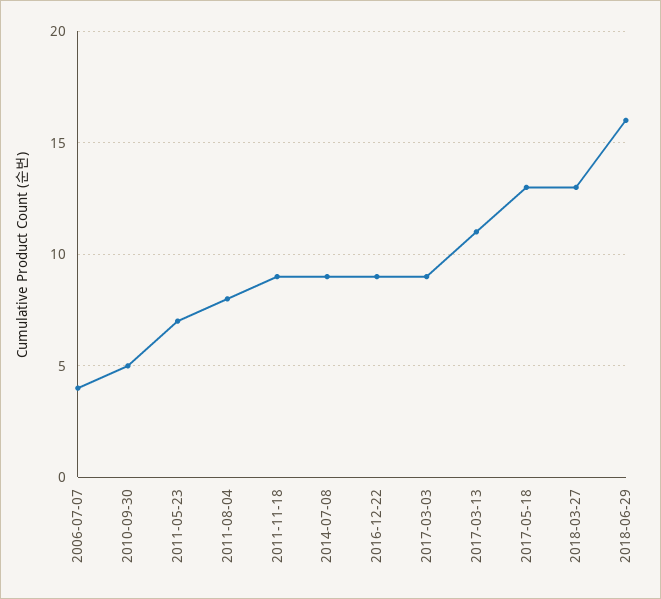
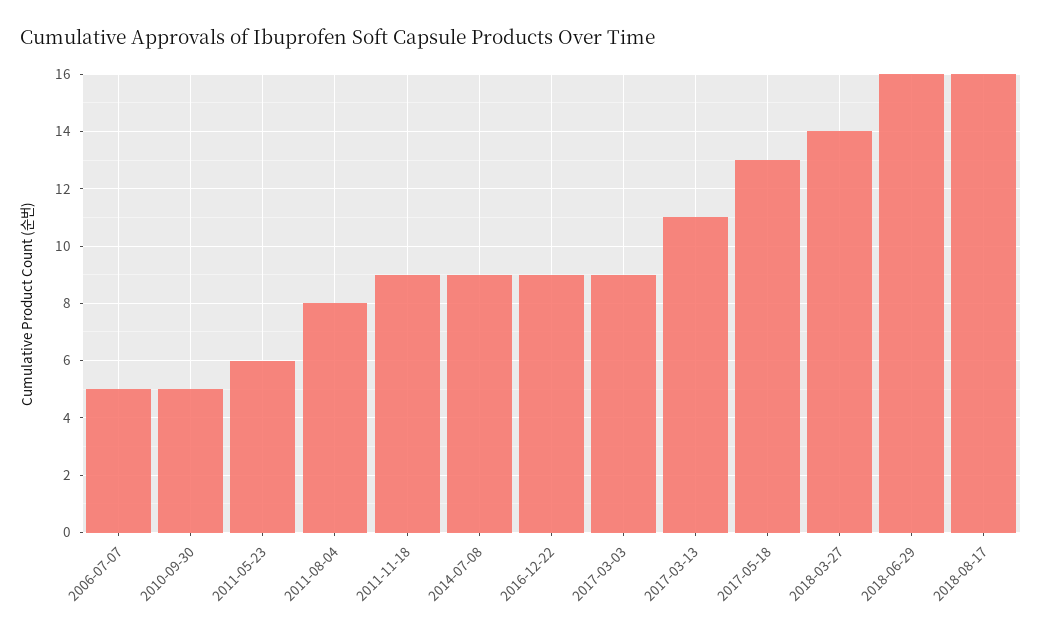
2006-07-07: 4 -> 5
2011-05-23: 7 -> 6
2018-03-27: 13 -> 14
2018-08-17: none -> 16

